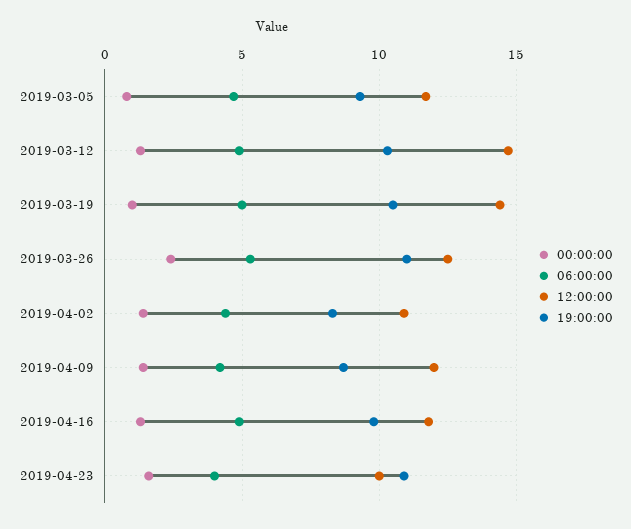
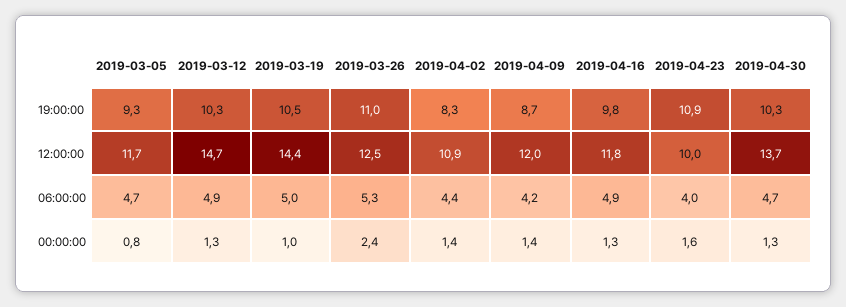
19:00:00, 2019-04-30: none -> 10.3
12:00:00, 2019-04-30: none -> 13.7
06:00:00, 2019-04-30: none -> 4.7
00:00:00, 2019-04-30: none -> 1.3

